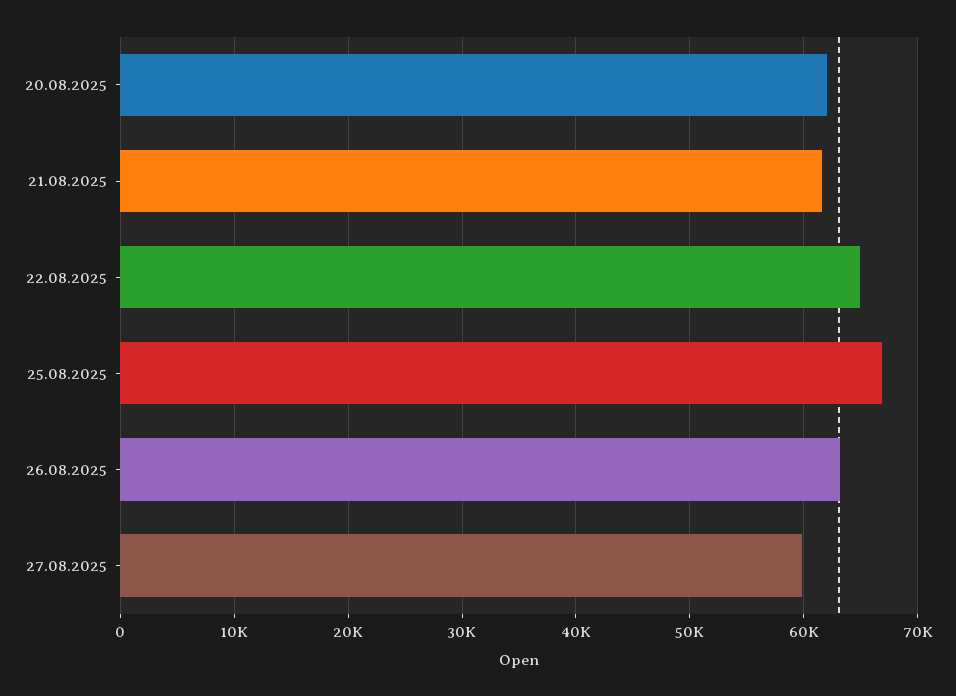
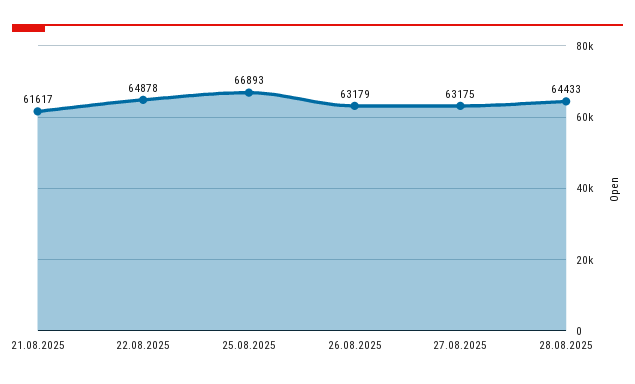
20.08.2025: 62000 -> none
27.08.2025: 60000 -> 63175
28.08.2025: none -> 64433

